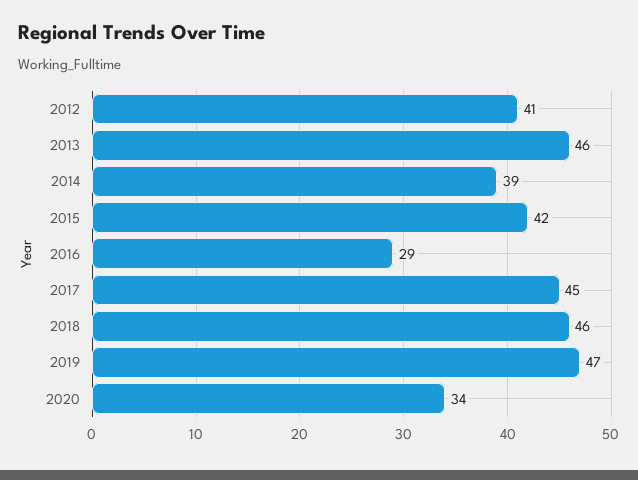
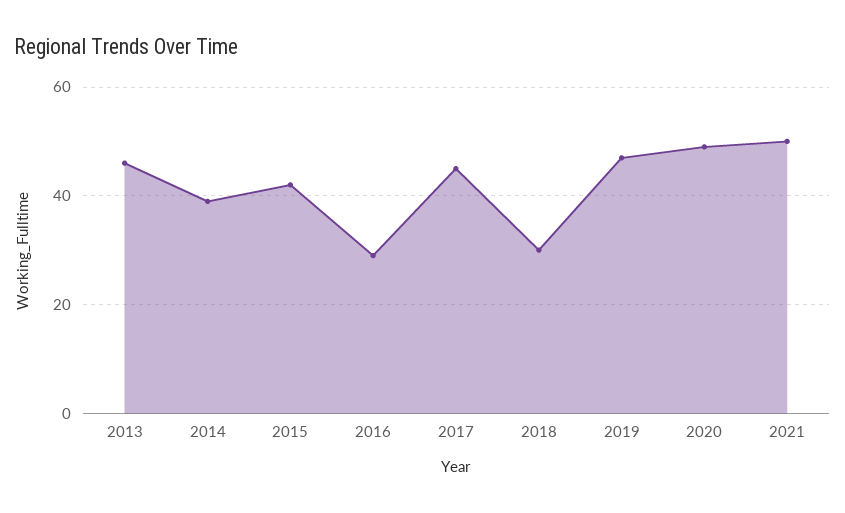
2012: 41 -> none
2018: 46 -> 30
2020: 34 -> 50
2021: none -> 50

